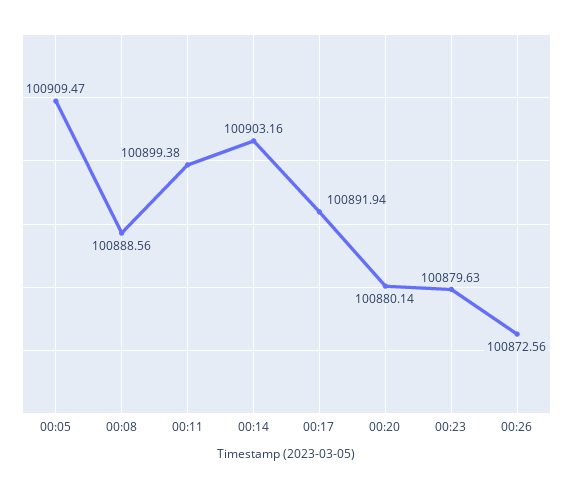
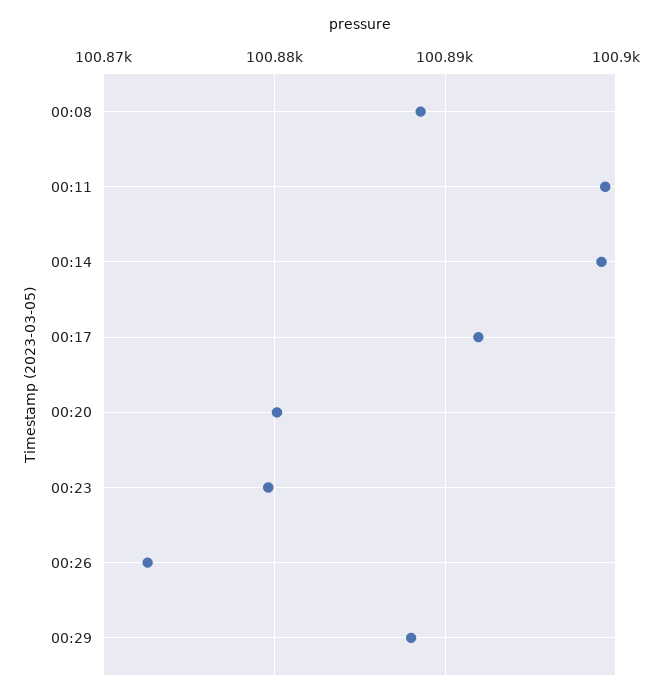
00:05: 100909.47 -> none
00:14: 100903.16 -> 100899
00:29: none -> 100888

